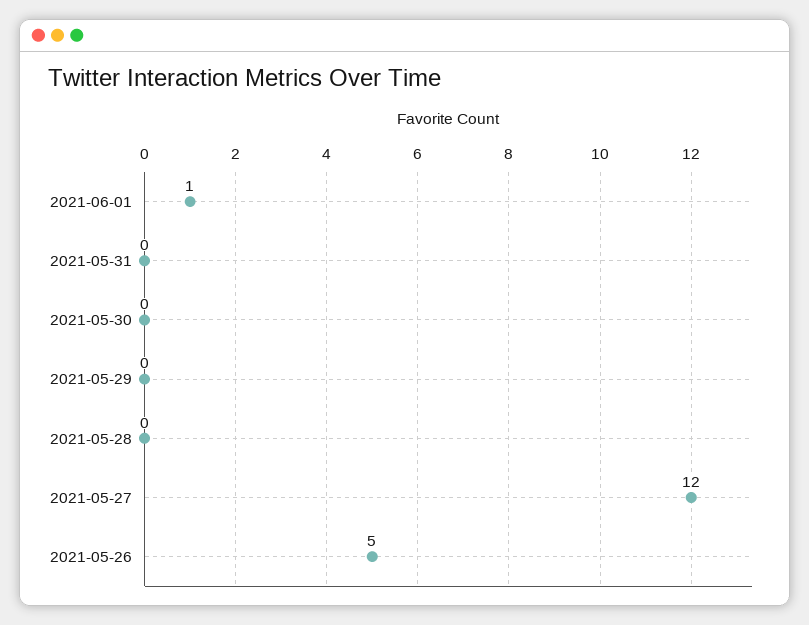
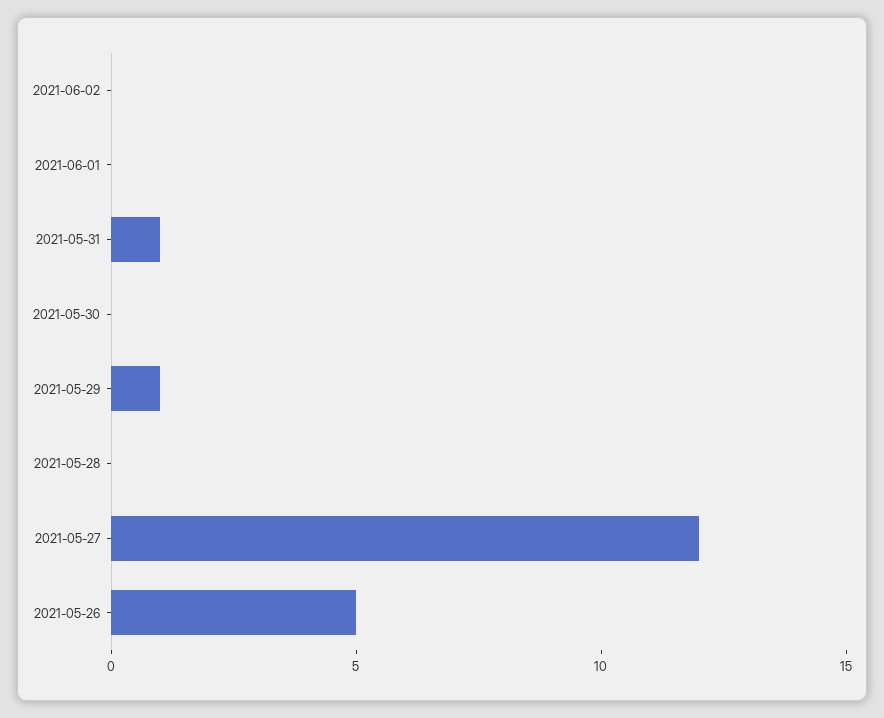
2021-06-01: 1 -> 0
2021-05-31: 0 -> 1
2021-05-29: 0 -> 1
2021-06-02: none -> 0

